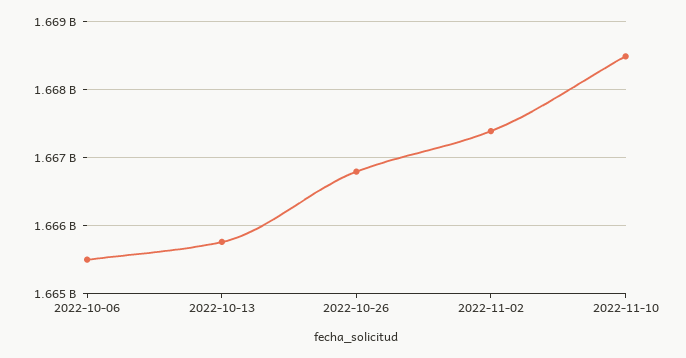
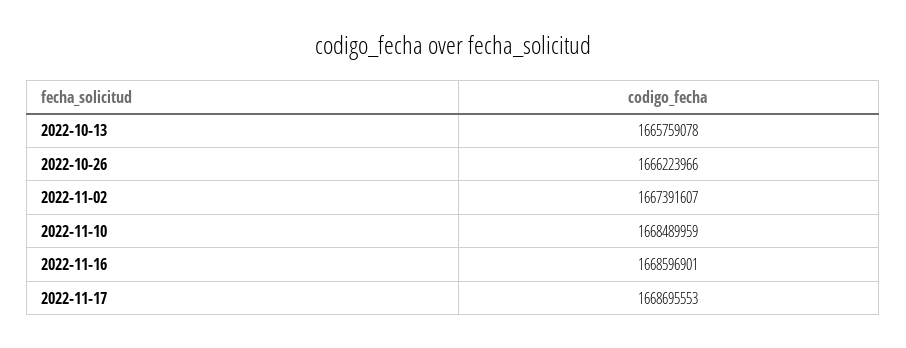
2022-10-06: 1665500000 -> none
2022-10-26: 1666800000 -> 1666223966
2022-11-16: none -> 1668596901
2022-11-17: none -> 1668695553

